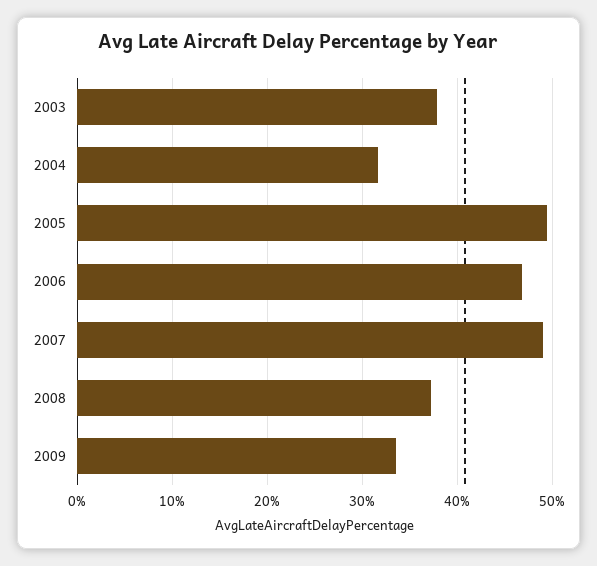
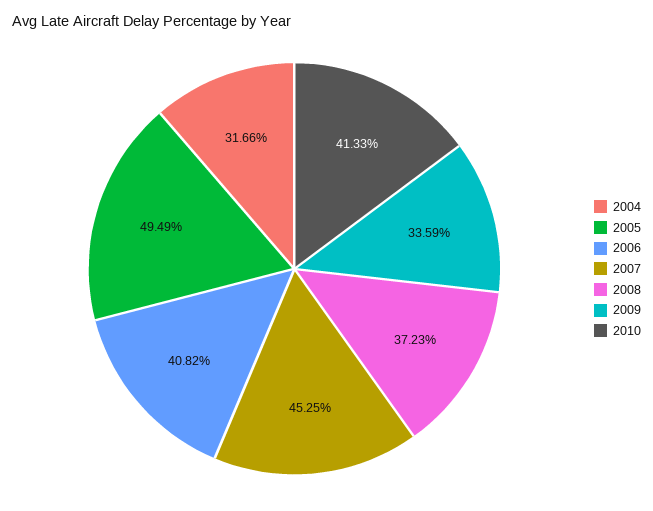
2003: 38 -> none
2006: 47 -> 40.82
2007: 49 -> 45.25
2010: none -> 41.33

